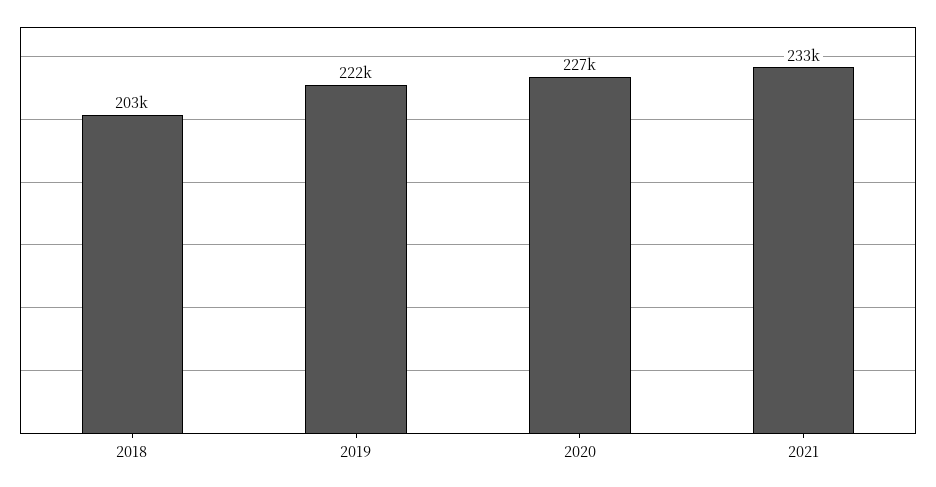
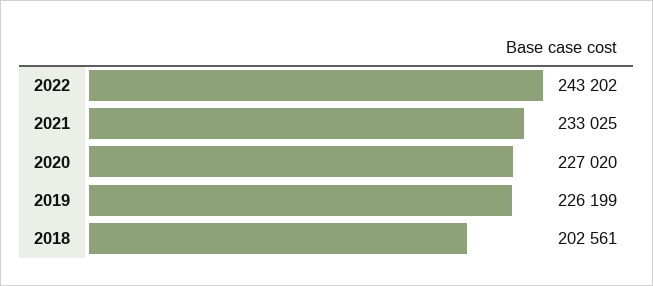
2019: 222000 -> 226199
2022: none -> 243202

